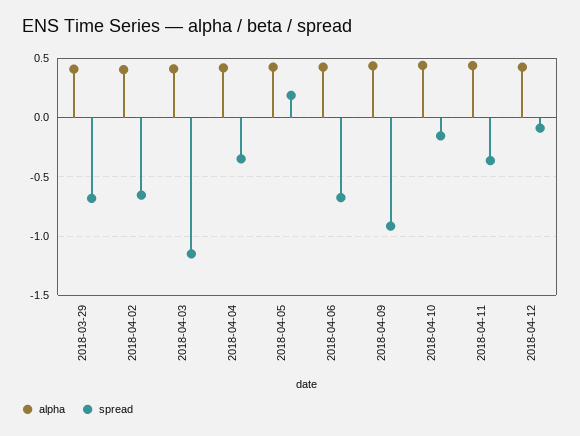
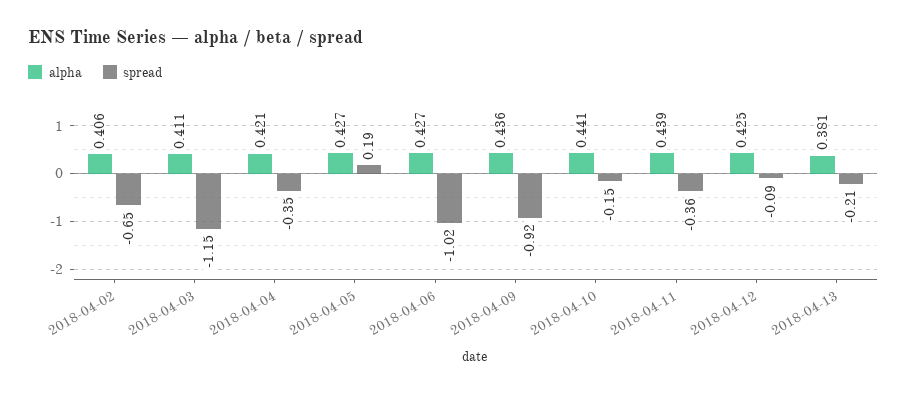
alpha, 2018-03-29: 0.4 -> none
spread, 2018-03-29: -0.7 -> none
spread, 2018-04-06: -0.7 -> -1.02
alpha, 2018-04-13: none -> 0.381
spread, 2018-04-13: none -> -0.21

